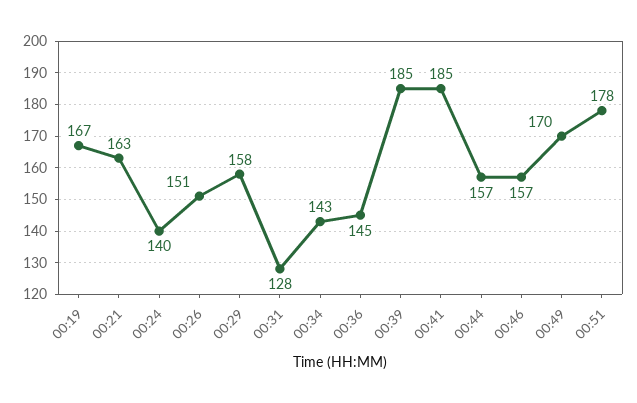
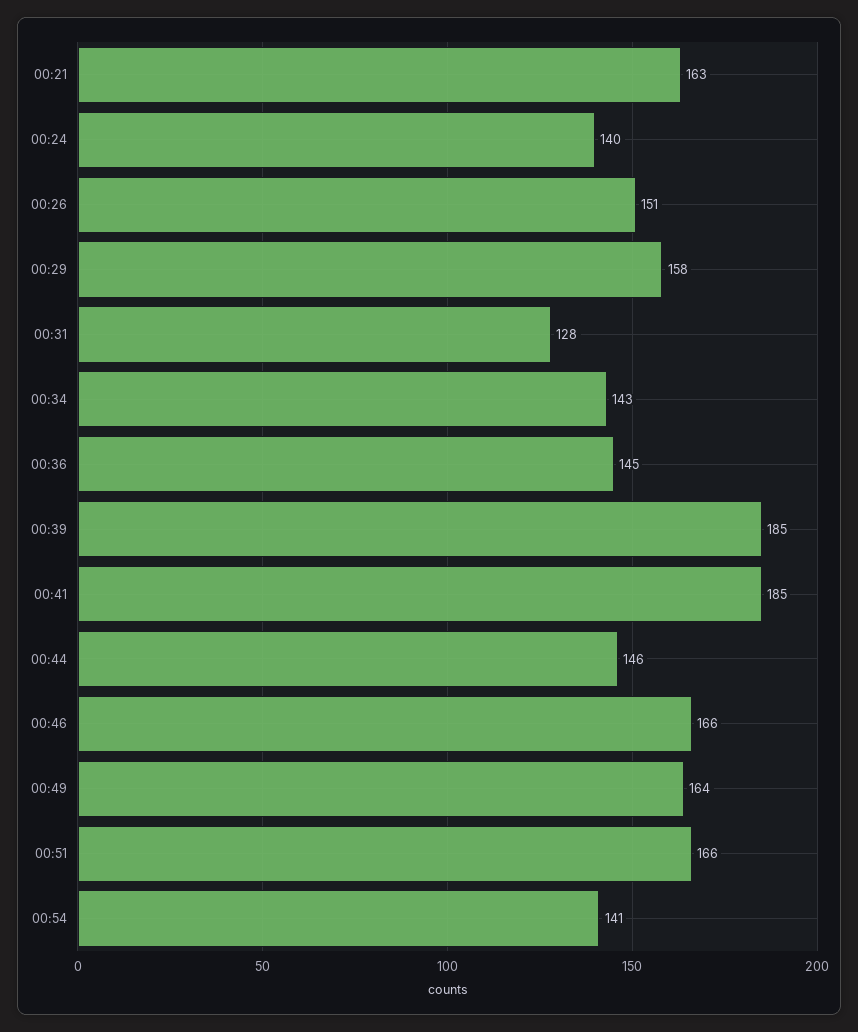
00:19: 167 -> none
00:44: 157 -> 146
00:46: 157 -> 166
00:49: 170 -> 164
00:51: 178 -> 166
00:54: none -> 141

